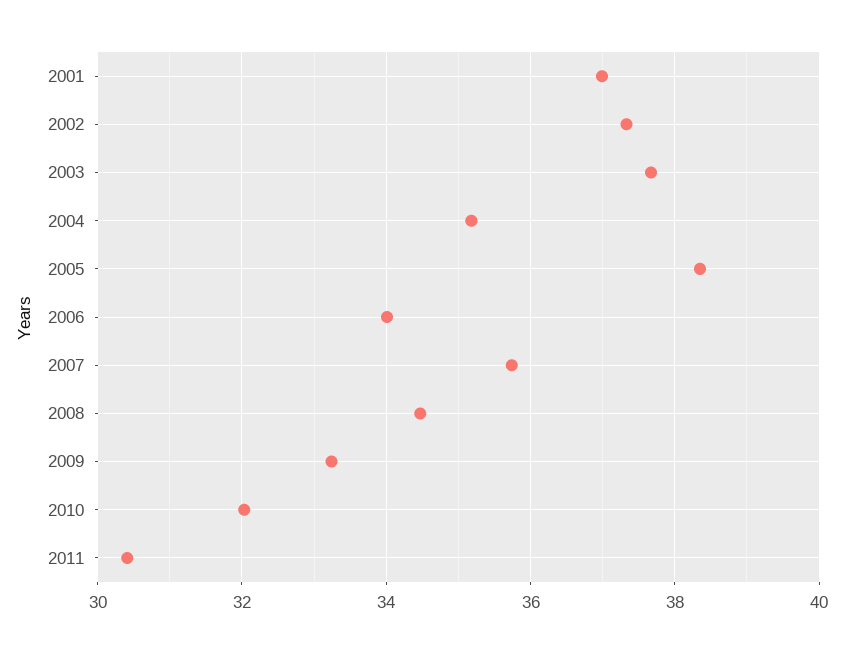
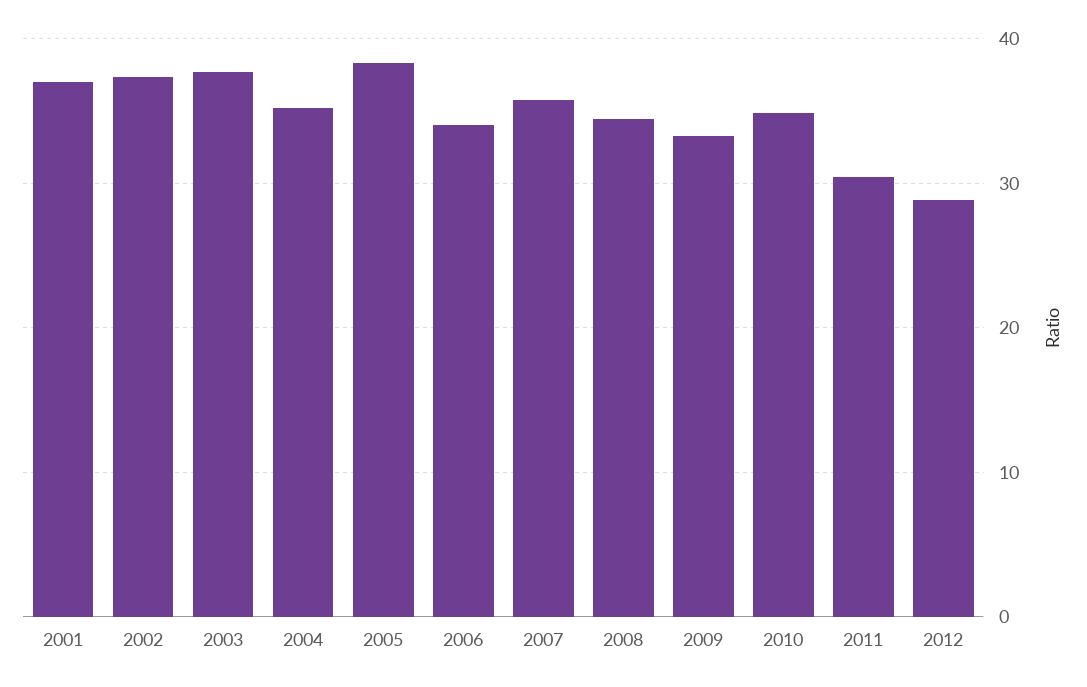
2010: 32 -> 35
2012: none -> 29

